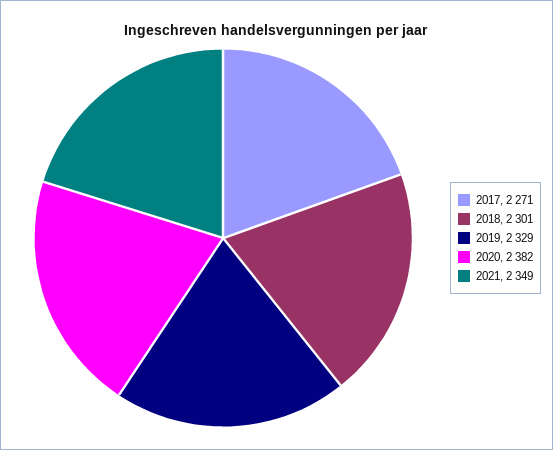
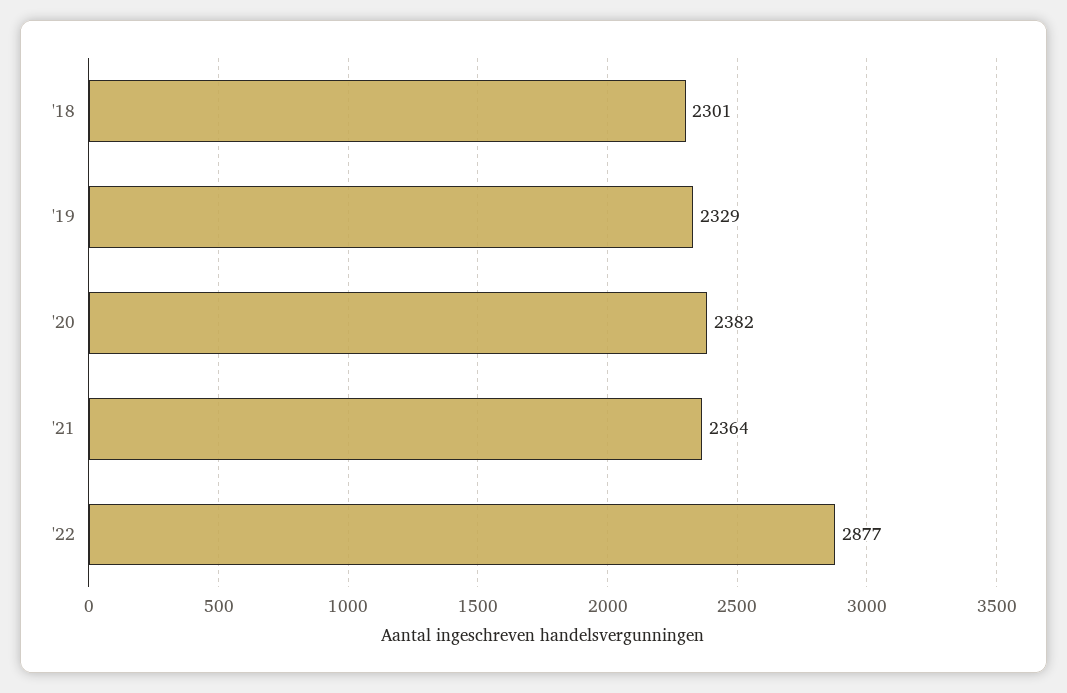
2017: 2271 -> none
2021: 2349 -> 2364
'22: none -> 2877

